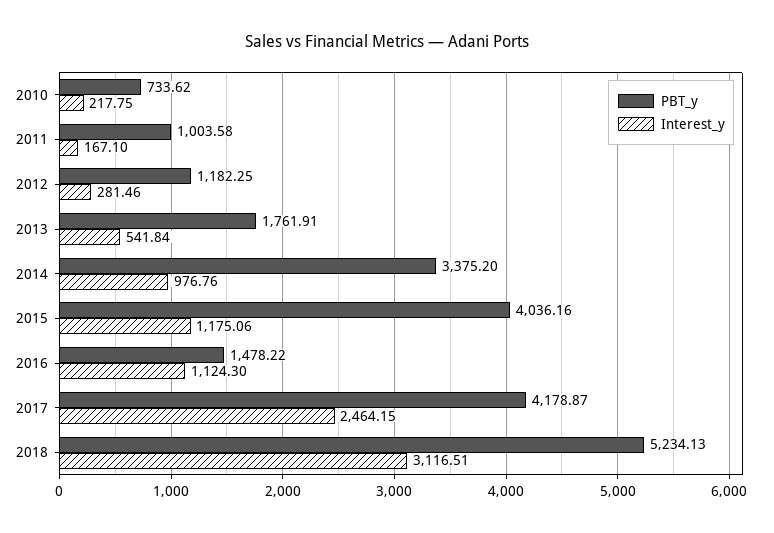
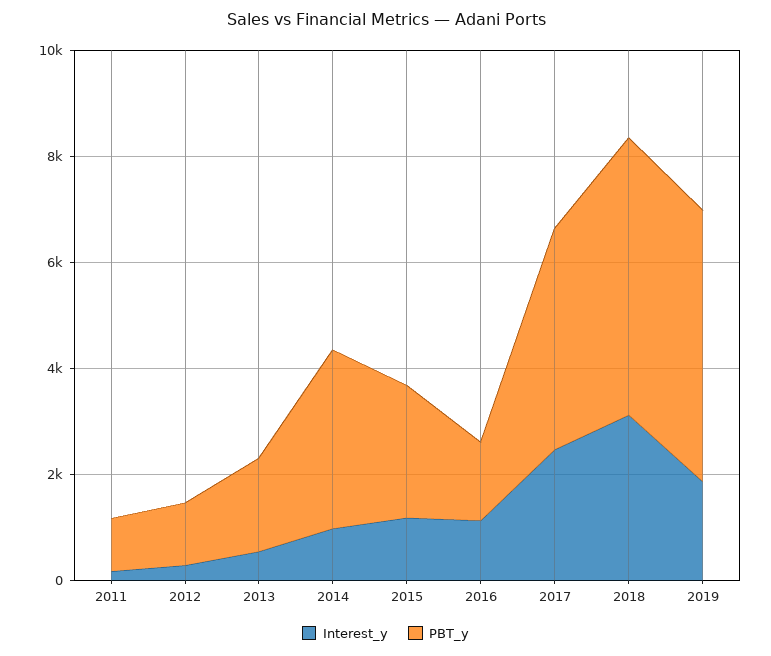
PBT_y, 2010: 733.62 -> none
Interest_y, 2010: 217.75 -> none
PBT_y, 2015: 4036.16 -> 2500
Interest_y, 2019: none -> 2000
PBT_y, 2019: none -> 5000

